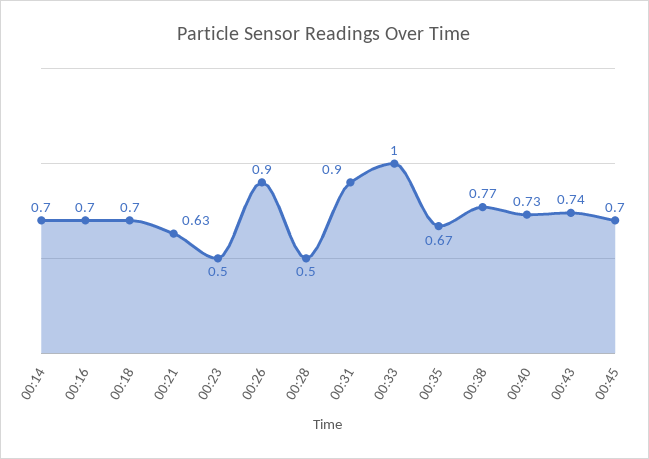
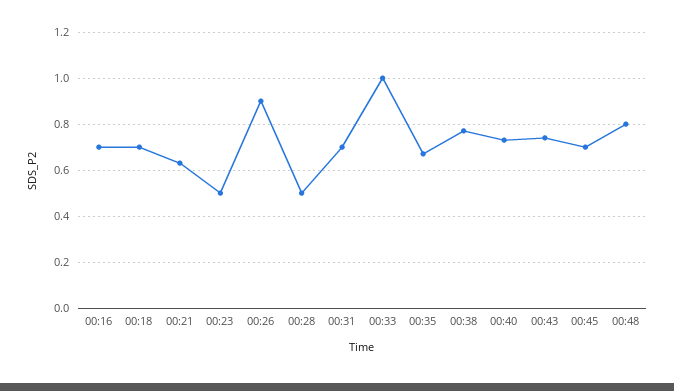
00:14: 0.7 -> none
00:31: 0.9 -> 0.7
00:48: none -> 0.8

